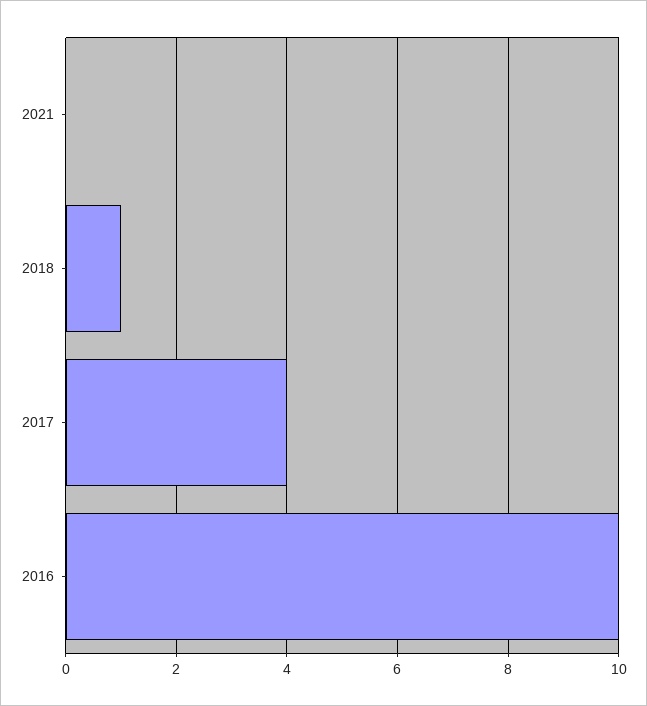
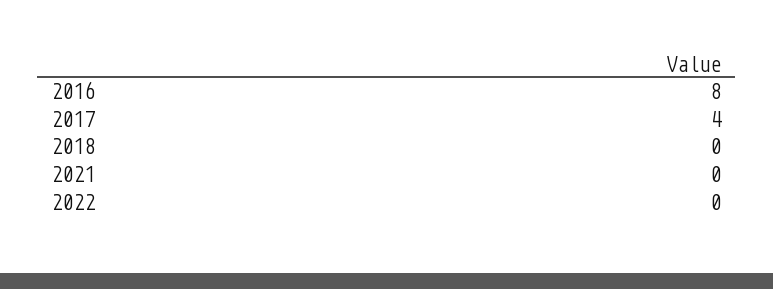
2018: 1 -> 0
2016: 10 -> 8
2022: none -> 0

